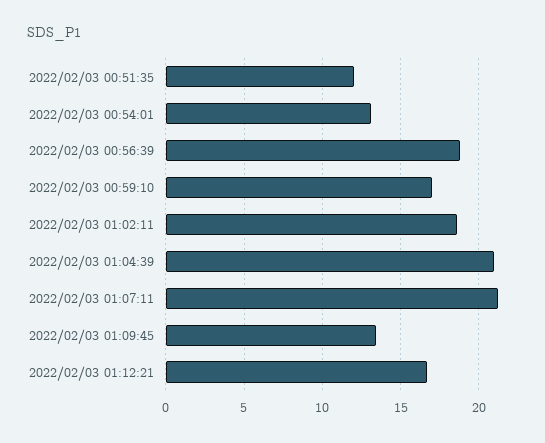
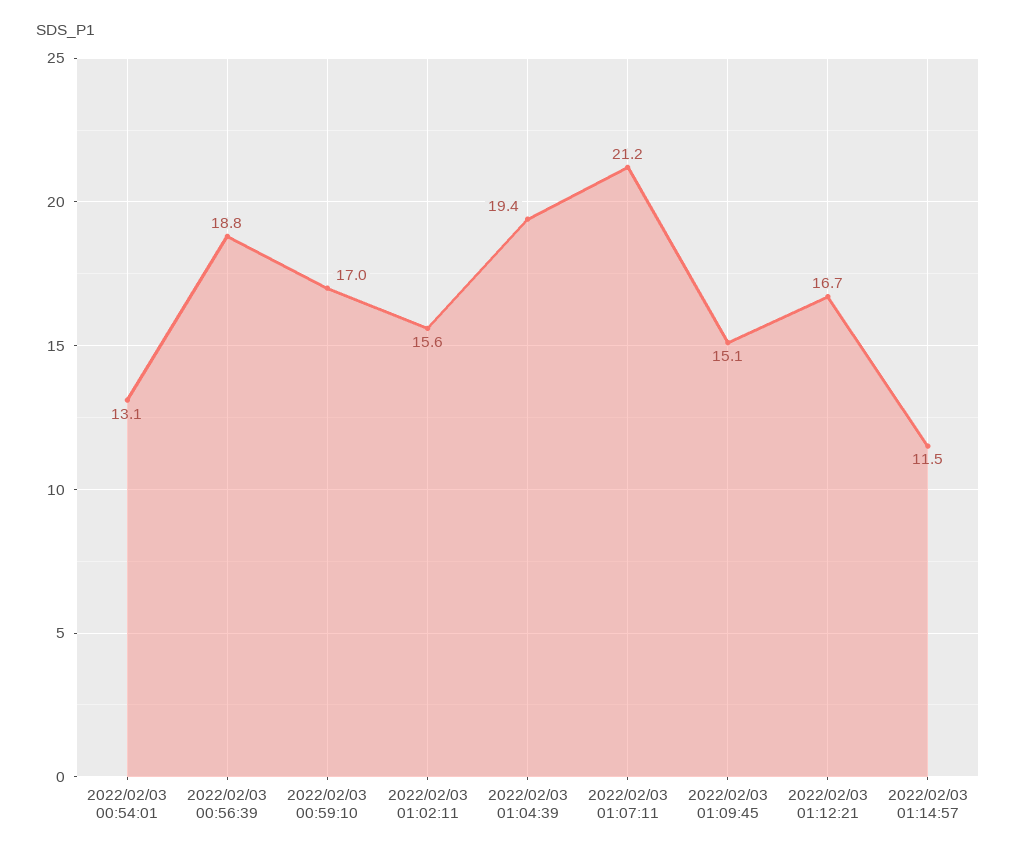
2022/02/03 00:51:35: 12 -> none
2022/02/03 01:02:11: 18.5 -> 15.6
2022/02/03 01:04:39: 21 -> 19.4
2022/02/03 01:09:45: 13.5 -> 15.1
2022/02/03 01:14:57: none -> 11.5

